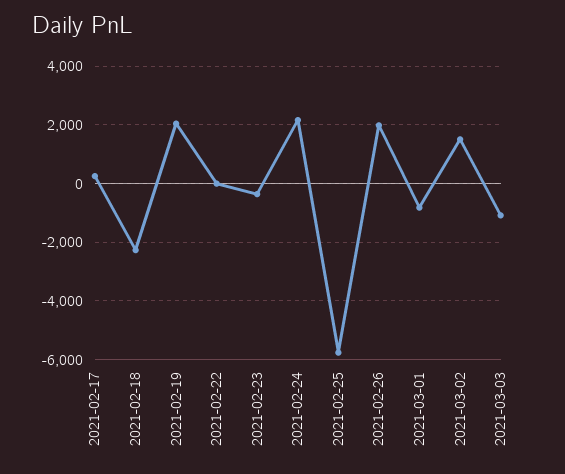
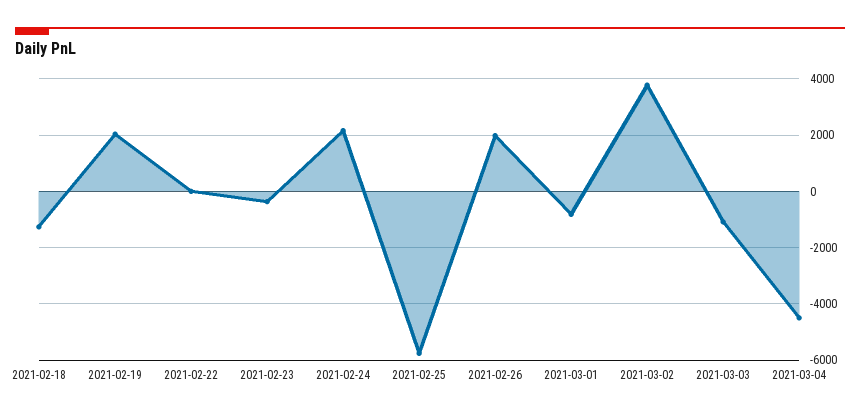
2021-02-17: 250 -> none
2021-02-18: -2250 -> -1250
2021-03-02: 1500 -> 3750
2021-03-04: none -> -4500

